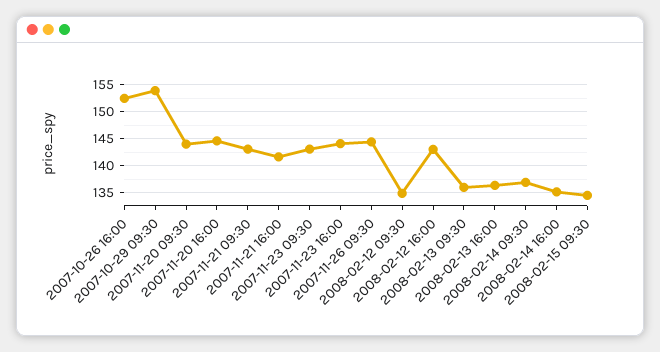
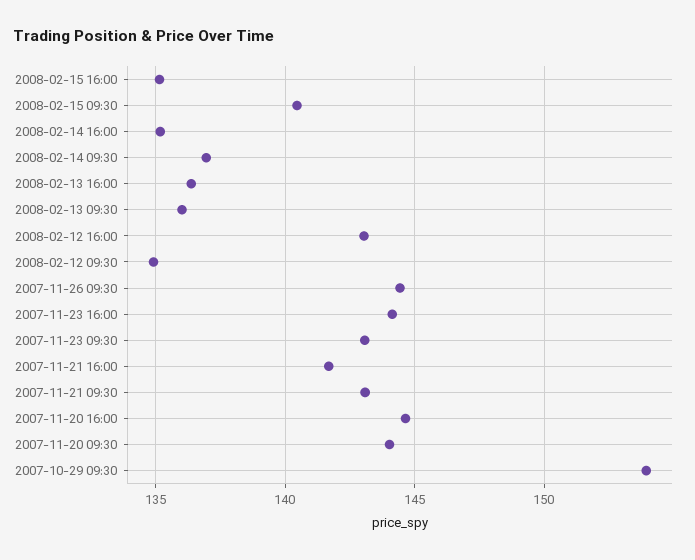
2007-10-26 16:00: 152.5 -> none
2008-02-15 09:30: 135 -> 140.5
2008-02-15 16:00: none -> 135

